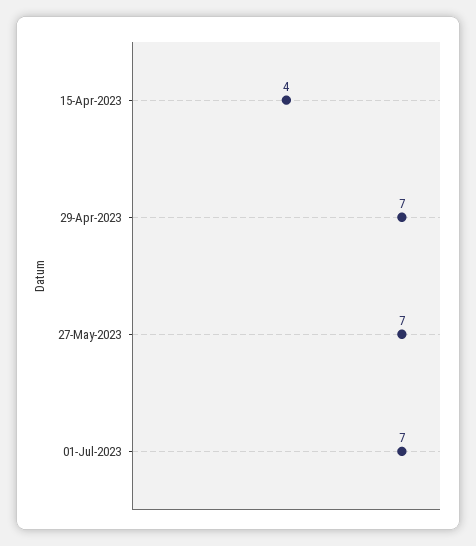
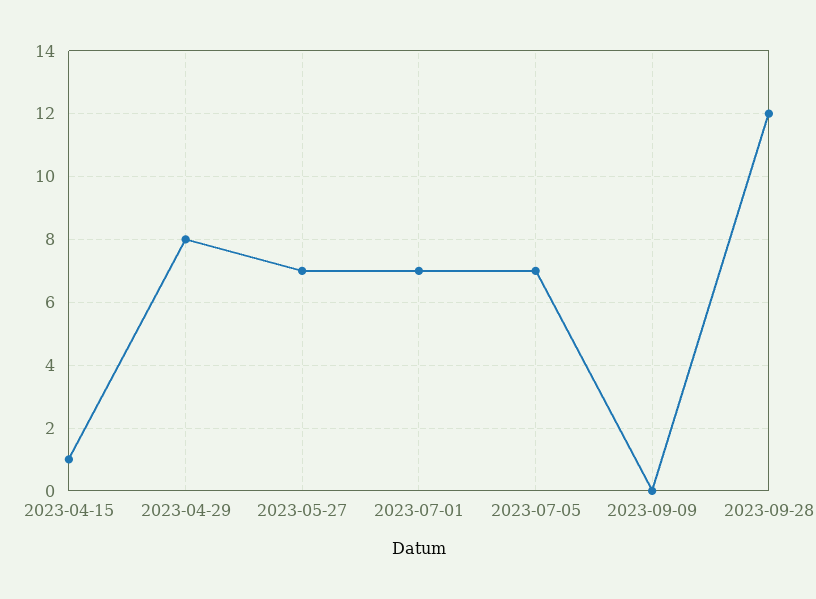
15-Apr-2023: 4 -> 1
29-Apr-2023: 7 -> 8
2023-07-05: none -> 7
2023-09-09: none -> 0
2023-09-28: none -> 12

